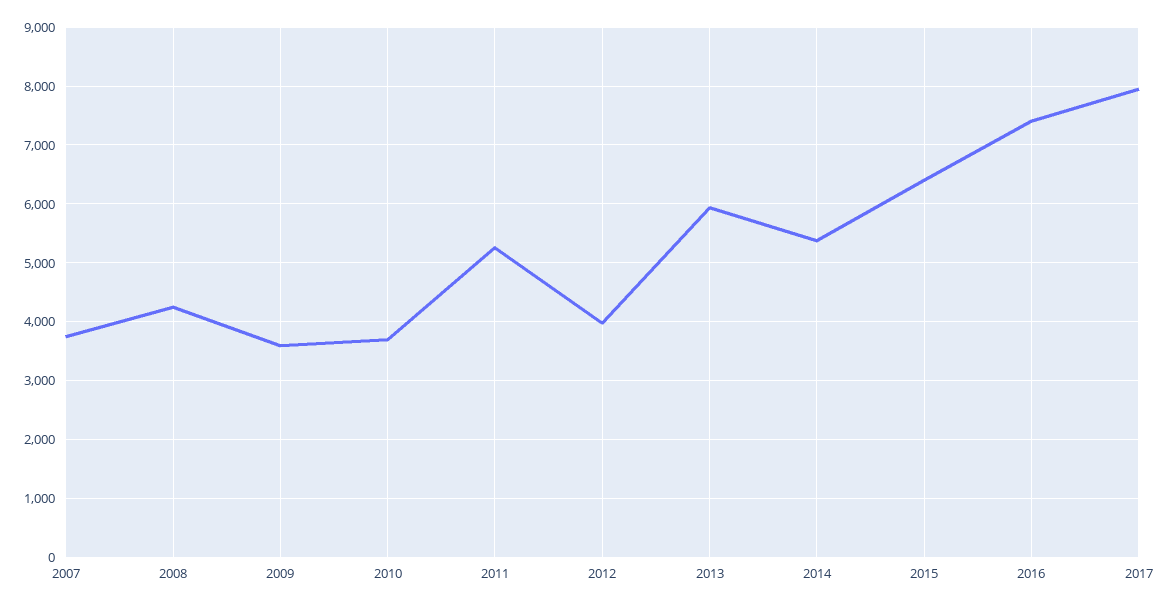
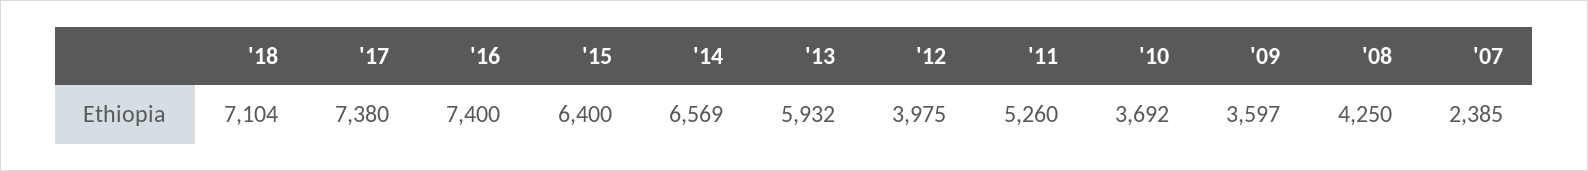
2007: 3800 -> 2385
2014: 5400 -> 6569
2017: 8000 -> 7380
'18: none -> 7104

